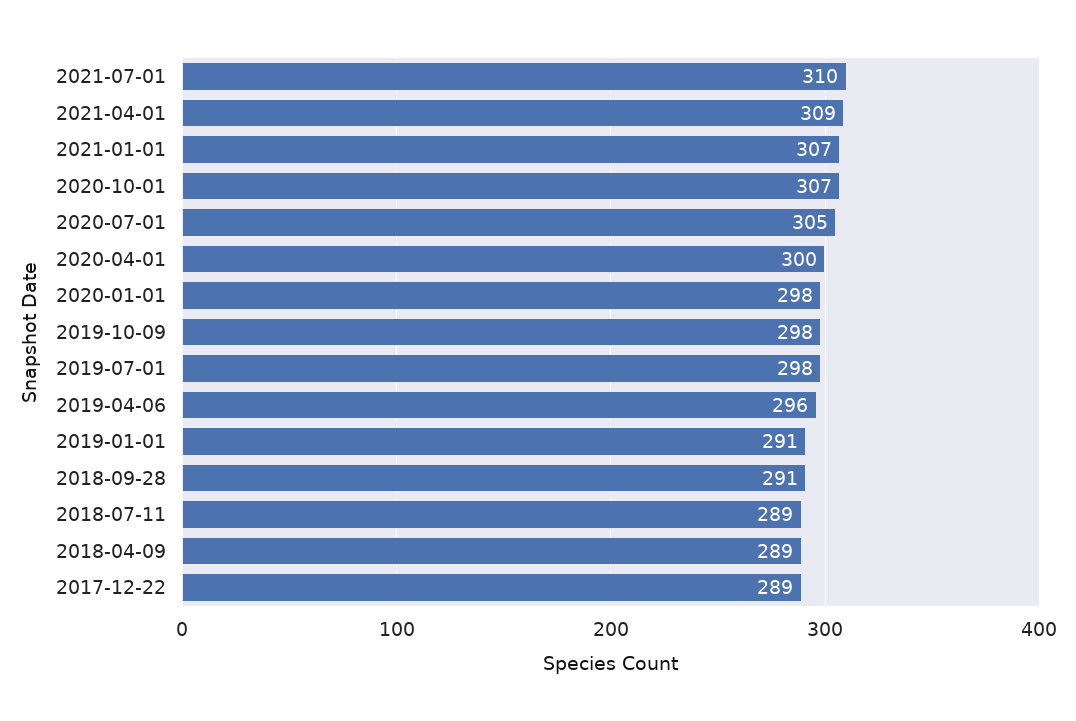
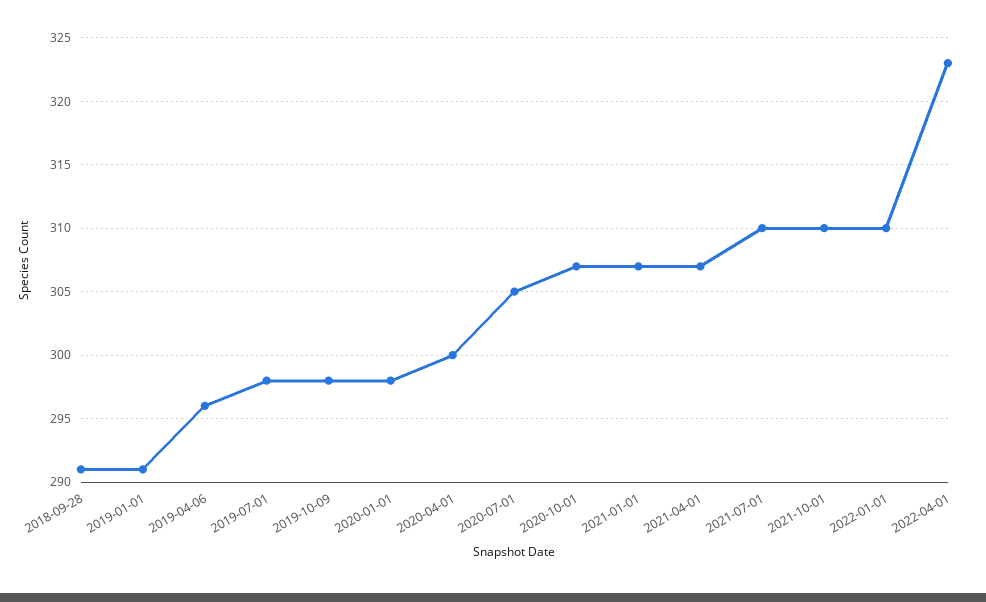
2021-04-01: 309 -> 307
2018-07-11: 289 -> none
2018-04-09: 289 -> none
2017-12-22: 289 -> none
2021-10-01: none -> 310
2022-01-01: none -> 310
2022-04-01: none -> 323

